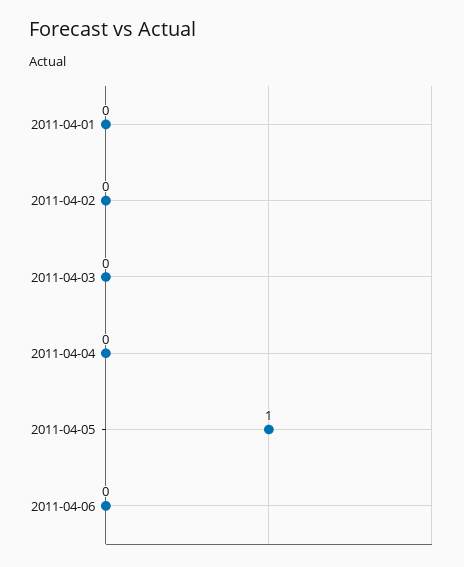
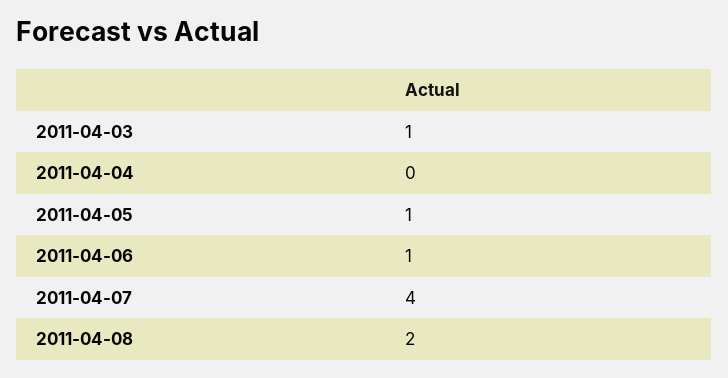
2011-04-01: 0 -> none
2011-04-02: 0 -> none
2011-04-03: 0 -> 1
2011-04-06: 0 -> 1
2011-04-07: none -> 4
2011-04-08: none -> 2

